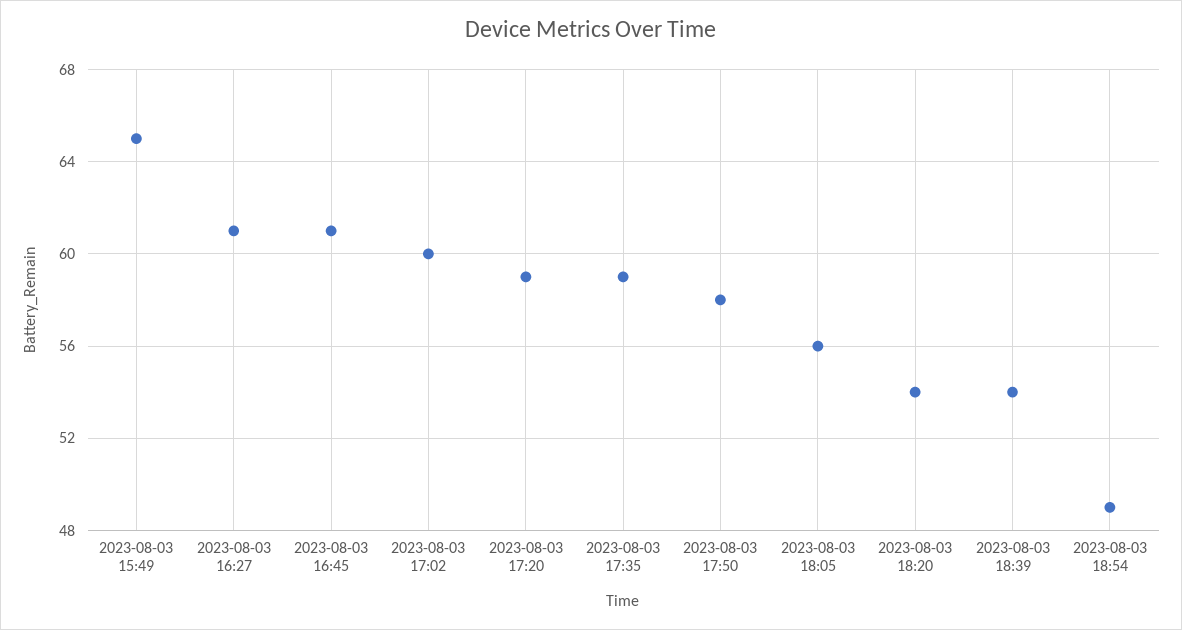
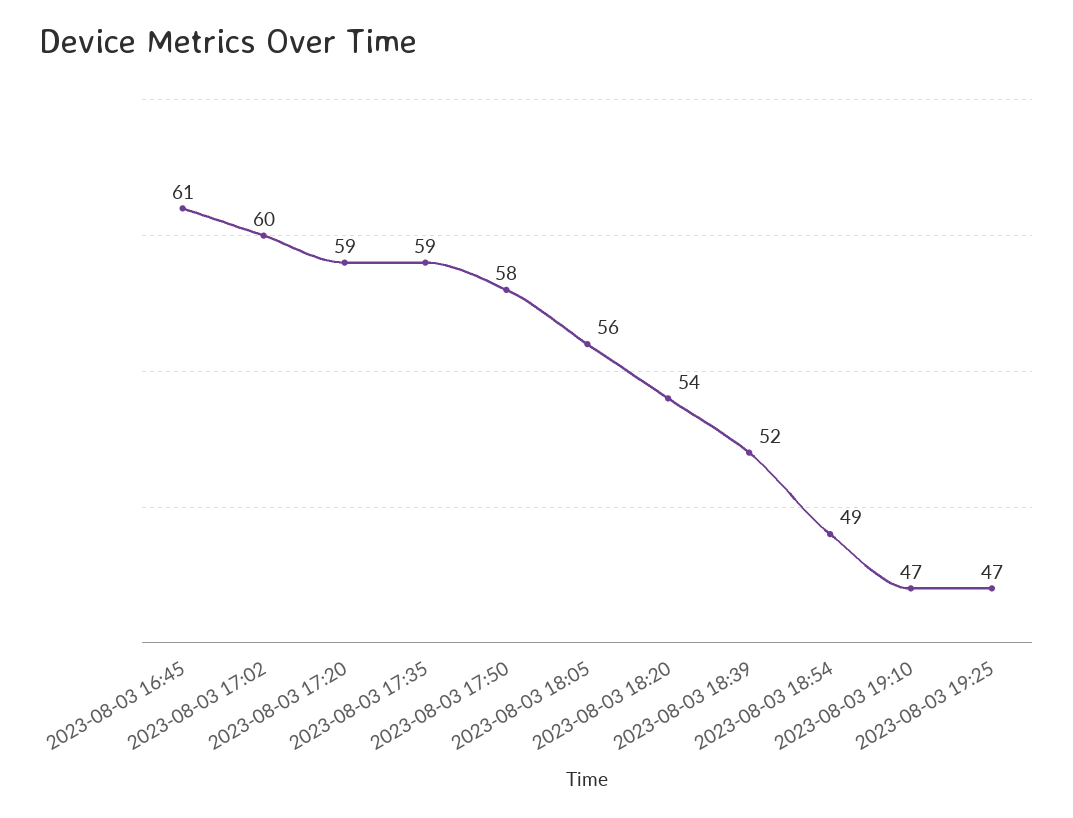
2023-08-03 15:49: 65 -> none
2023-08-03 16:27: 61 -> none
2023-08-03 18:39: 54 -> 52
2023-08-03 19:10: none -> 47
2023-08-03 19:25: none -> 47

